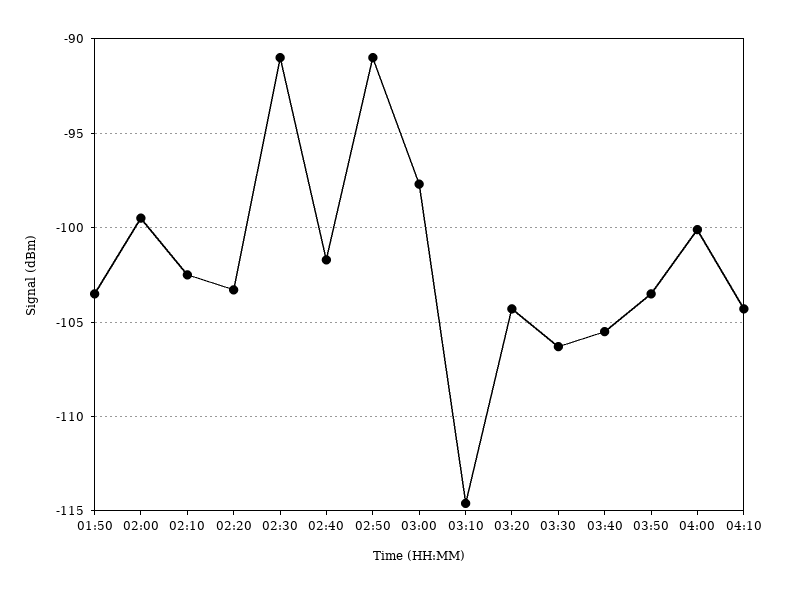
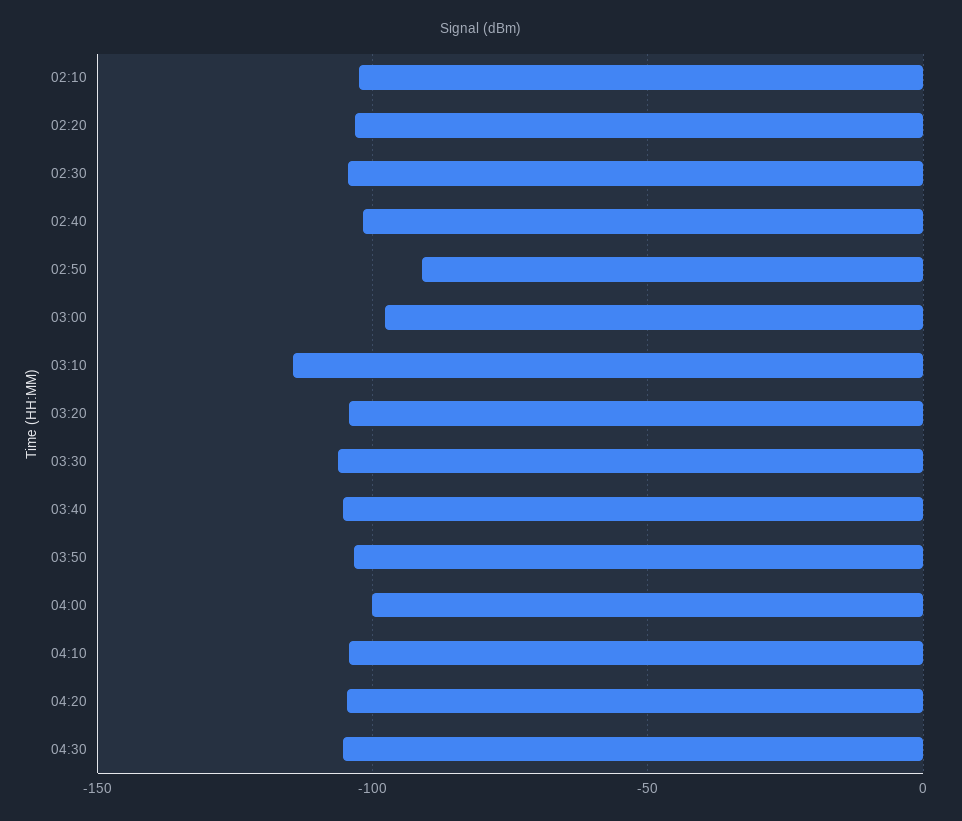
01:50: -103.5 -> none
02:00: -99.5 -> none
02:30: -91 -> -105
04:20: none -> -105
04:30: none -> -105

